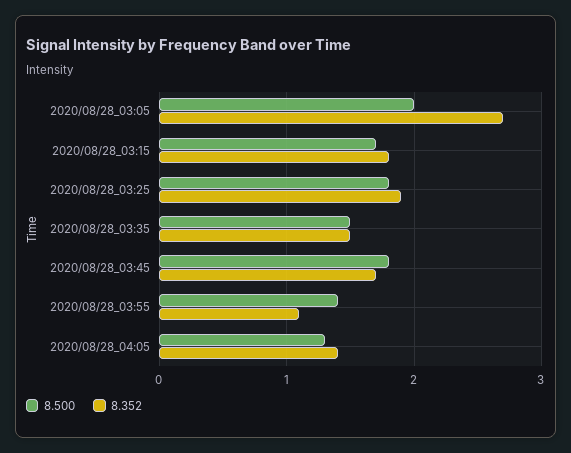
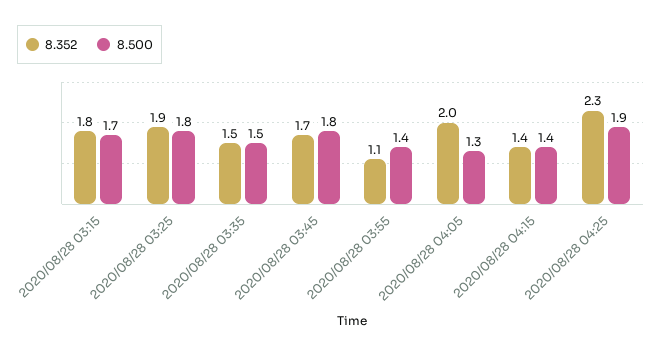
8.500, 2020/08/28_03:05: 2 -> none
8.352, 2020/08/28_03:05: 2.7 -> none
8.352, 2020/08/28_04:05: 1.4 -> 2
8.352, 2020/08/28 04:15: none -> 1.4
8.500, 2020/08/28 04:15: none -> 1.4
8.352, 2020/08/28 04:25: none -> 2.3
8.500, 2020/08/28 04:25: none -> 1.9

